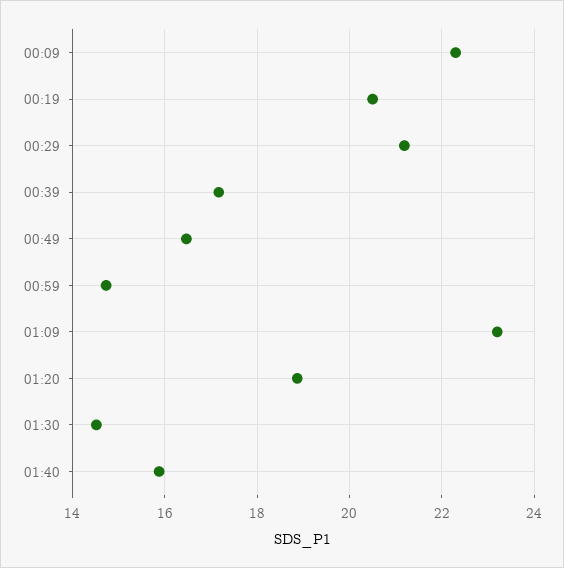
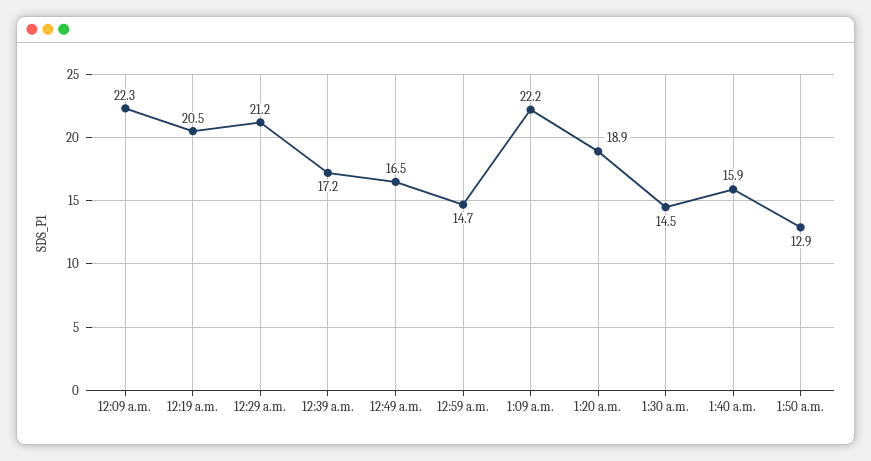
01:09: 23.2 -> 22.2
1:50 a.m.: none -> 12.9

